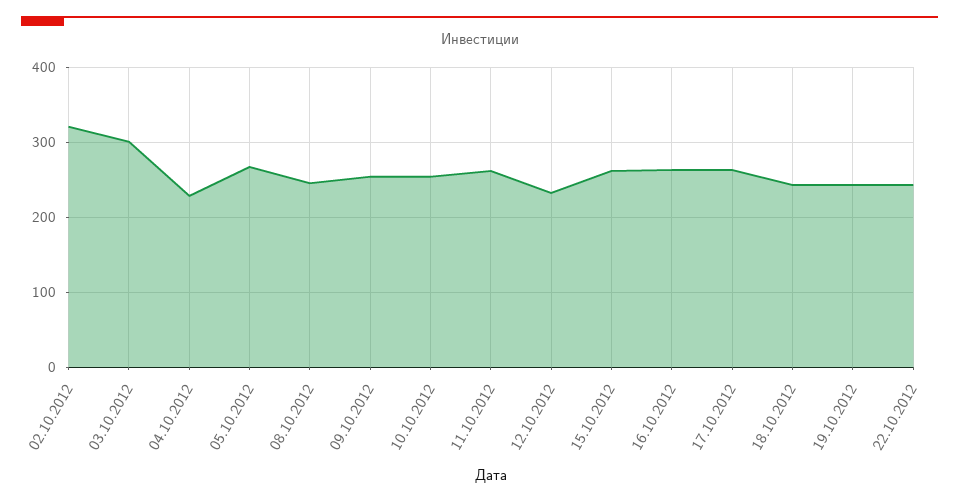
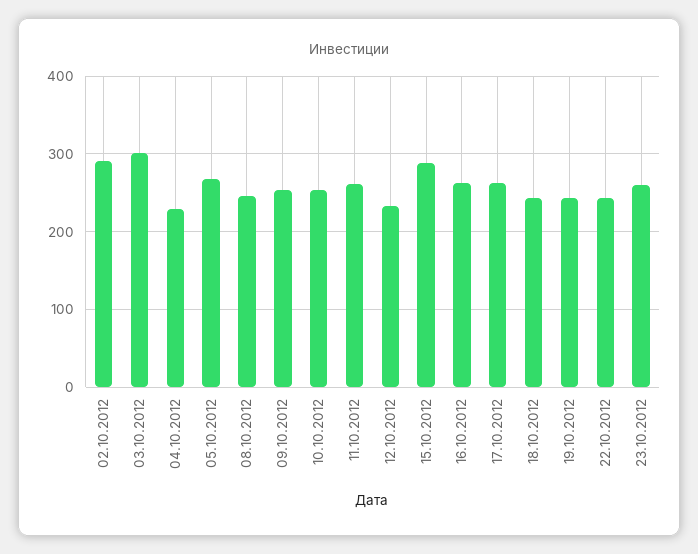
02.10.2012: 320 -> 290
15.10.2012: 260 -> 290
23.10.2012: none -> 260

